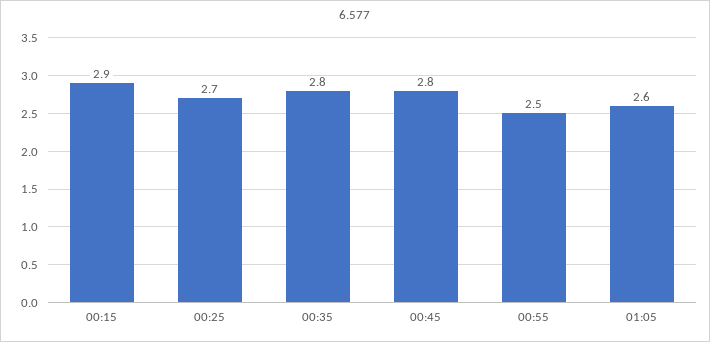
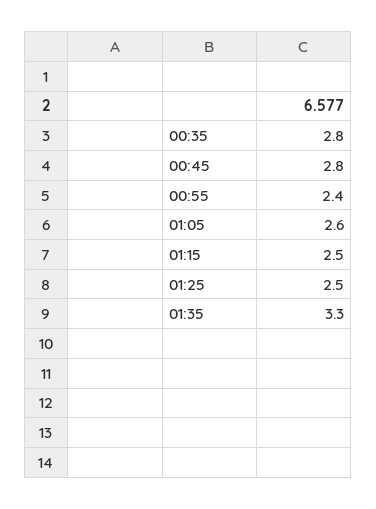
00:15: 2.9 -> none
00:25: 2.7 -> none
00:55: 2.5 -> 2.4
01:15: none -> 2.5
01:25: none -> 2.5
01:35: none -> 3.3

